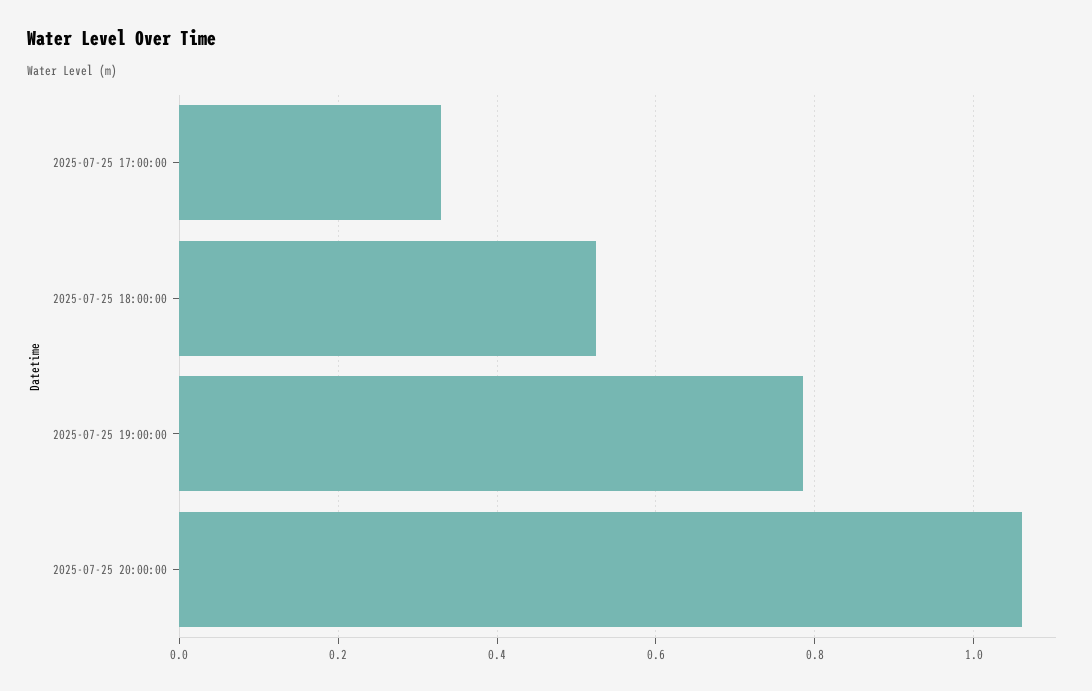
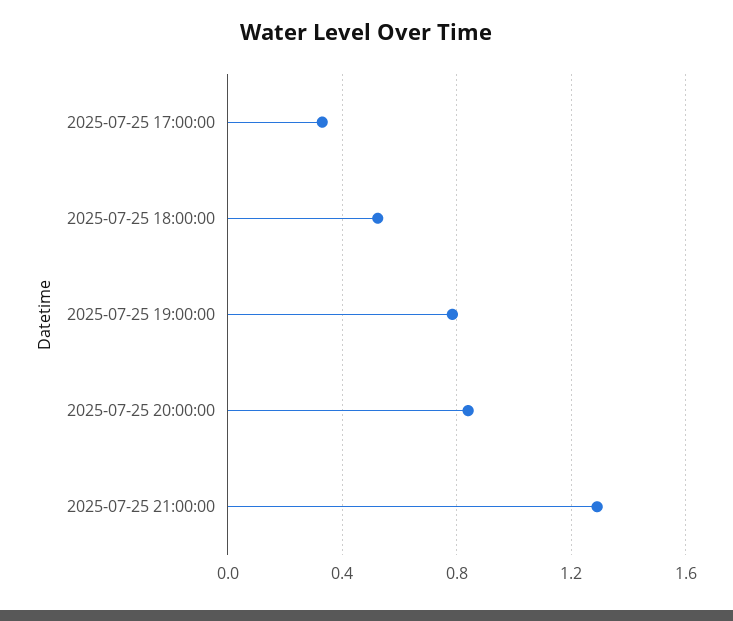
2025-07-25 20:00:00: 1.06 -> 0.85
2025-07-25 21:00:00: none -> 1.3

